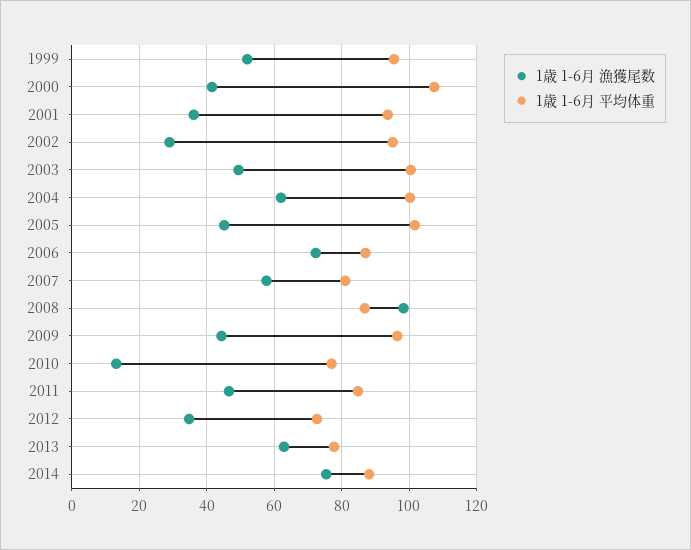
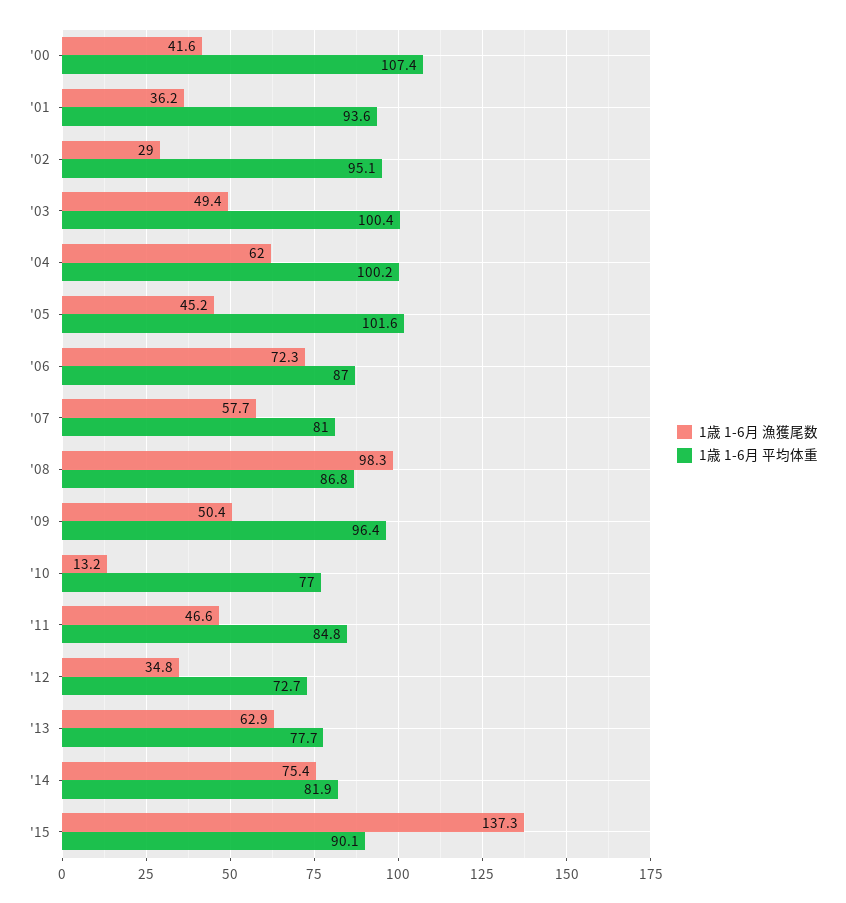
1歳 1-6月 漁獲尾数, 1999: 52 -> none
1歳 1-6月 平均体重, 1999: 96 -> none
1歳 1-6月 漁獲尾数, 2009: 44 -> 50.4
1歳 1-6月 平均体重, 2014: 88 -> 81.9
1歳 1-6月 漁獲尾数, '15: none -> 137.3
1歳 1-6月 平均体重, '15: none -> 90.1

